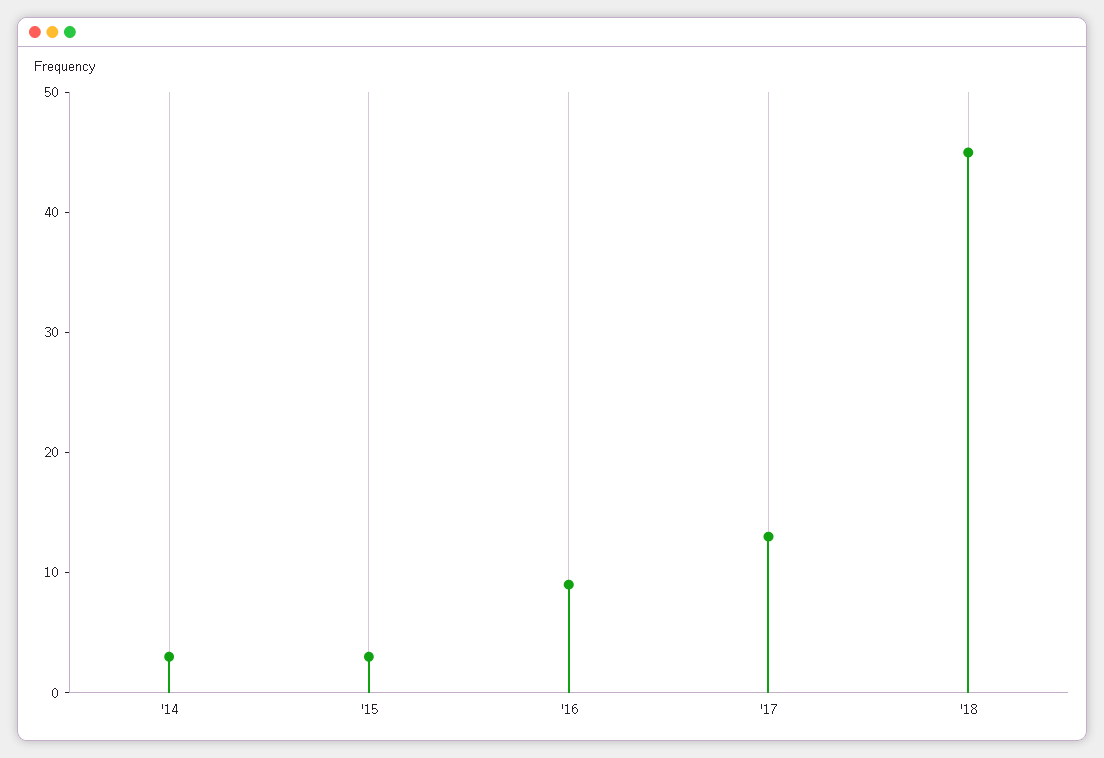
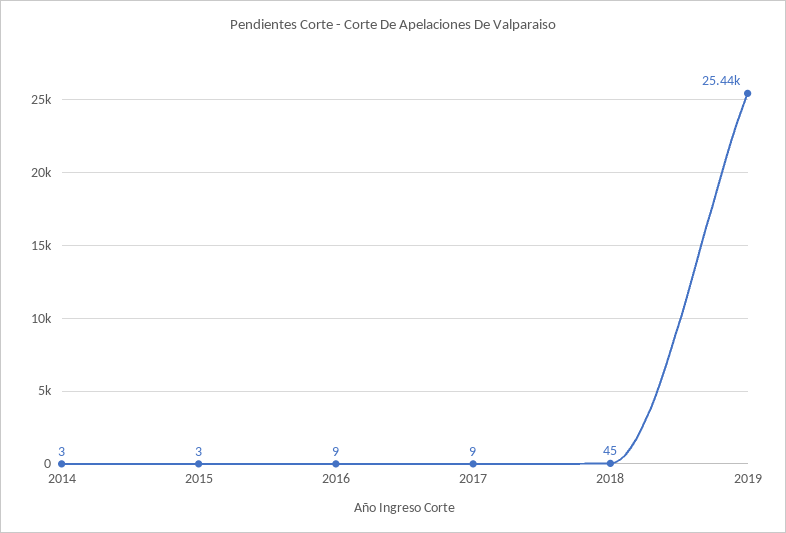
'17: 13 -> 9
2019: none -> 25440

